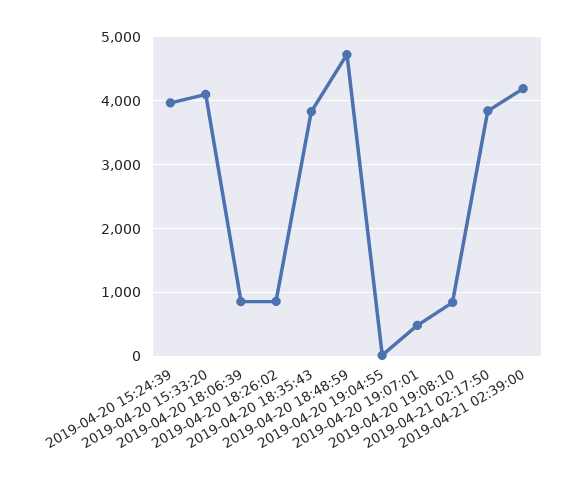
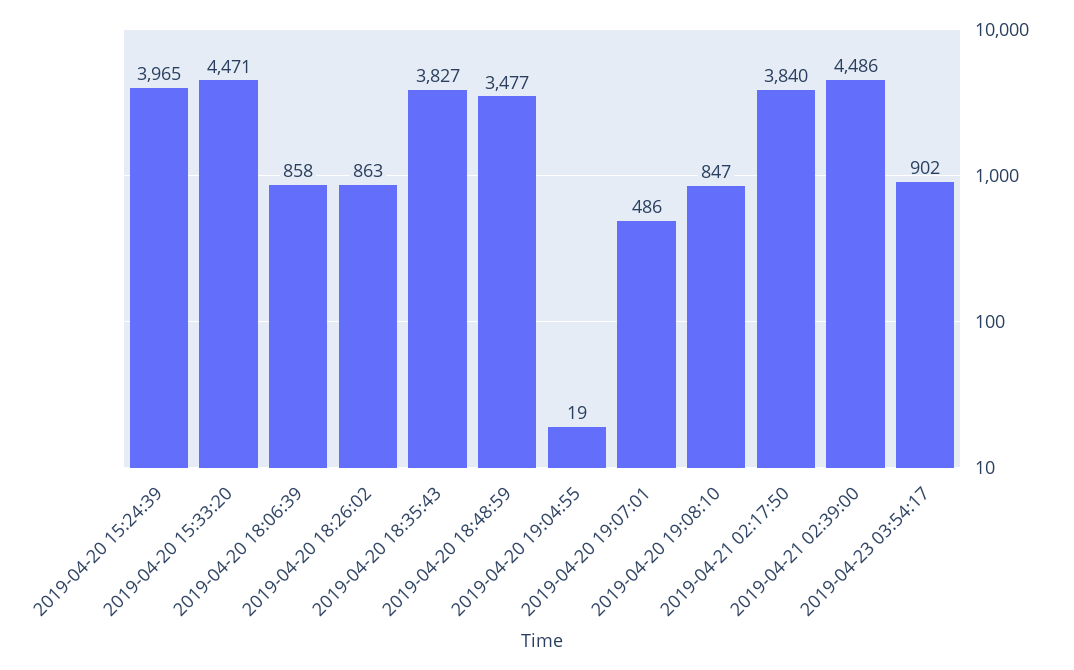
2019-04-20 15:33:20: 4100 -> 4471
2019-04-20 18:48:59: 4700 -> 3477
2019-04-21 02:39:00: 4200 -> 4486
2019-04-23 03:54:17: none -> 902

